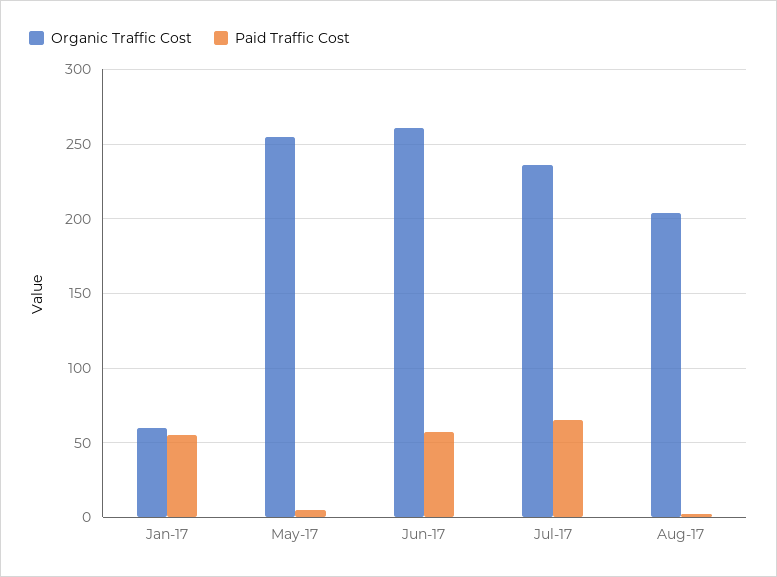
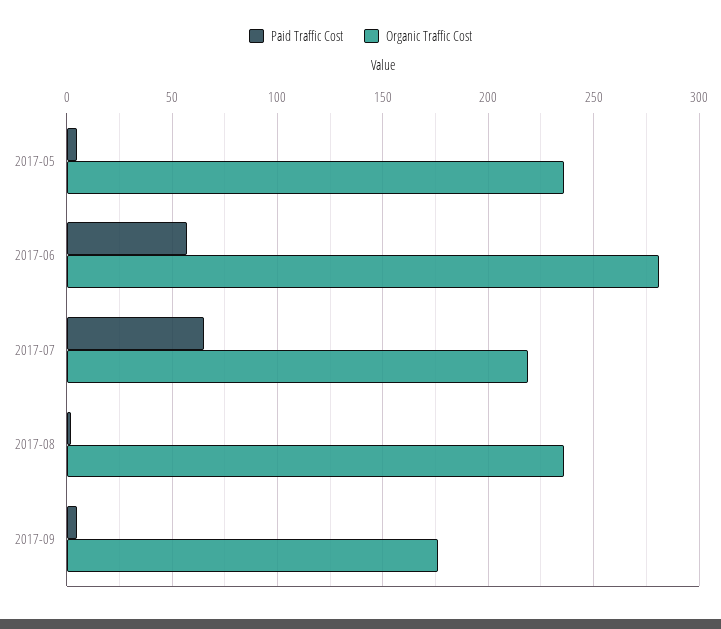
Organic Traffic Cost, Jan-17: 60 -> none
Paid Traffic Cost, Jan-17: 55 -> none
Organic Traffic Cost, May-17: 255 -> 235
Organic Traffic Cost, Jun-17: 260 -> 280
Organic Traffic Cost, Jul-17: 235 -> 220
Organic Traffic Cost, Aug-17: 205 -> 235
Paid Traffic Cost, 2017-09: none -> 5
Organic Traffic Cost, 2017-09: none -> 175

